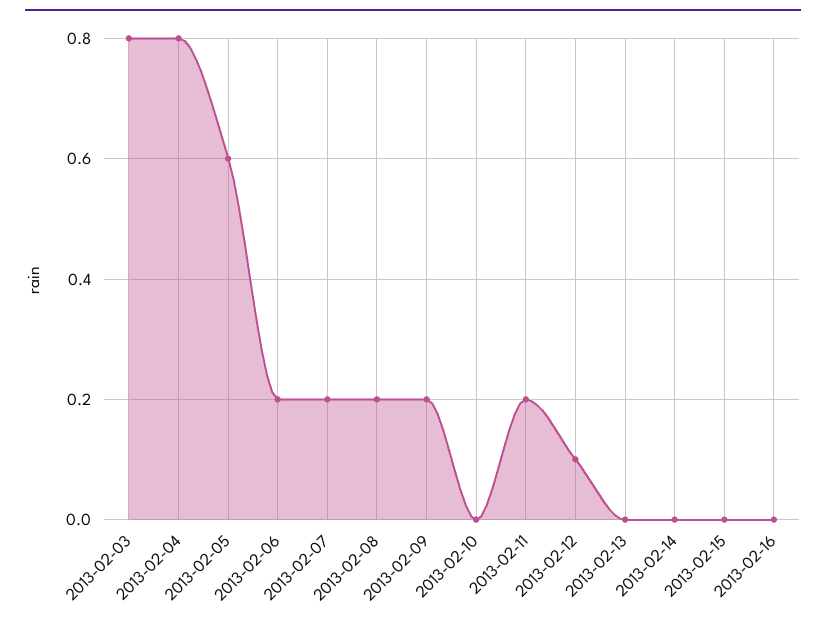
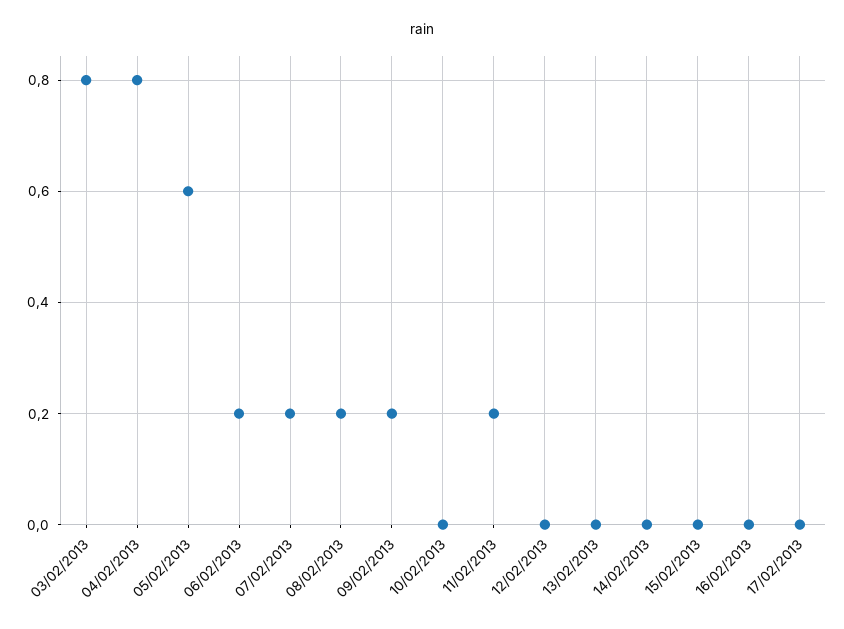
2013-02-12: 0.1 -> 0
17/02/2013: none -> 0

